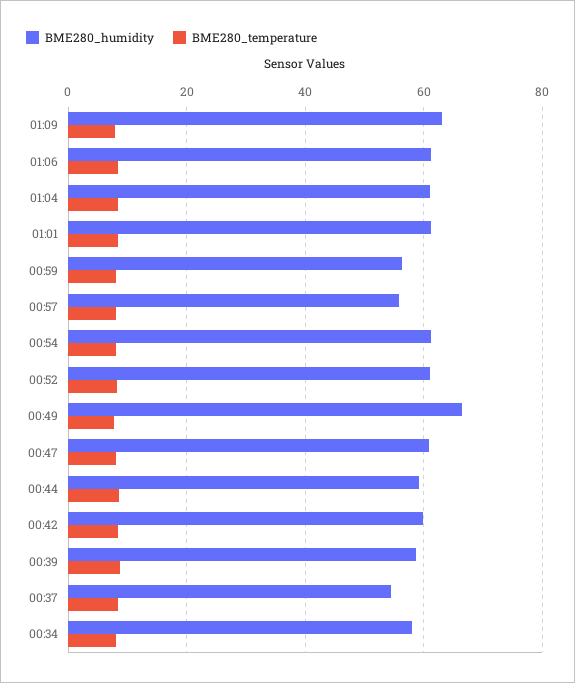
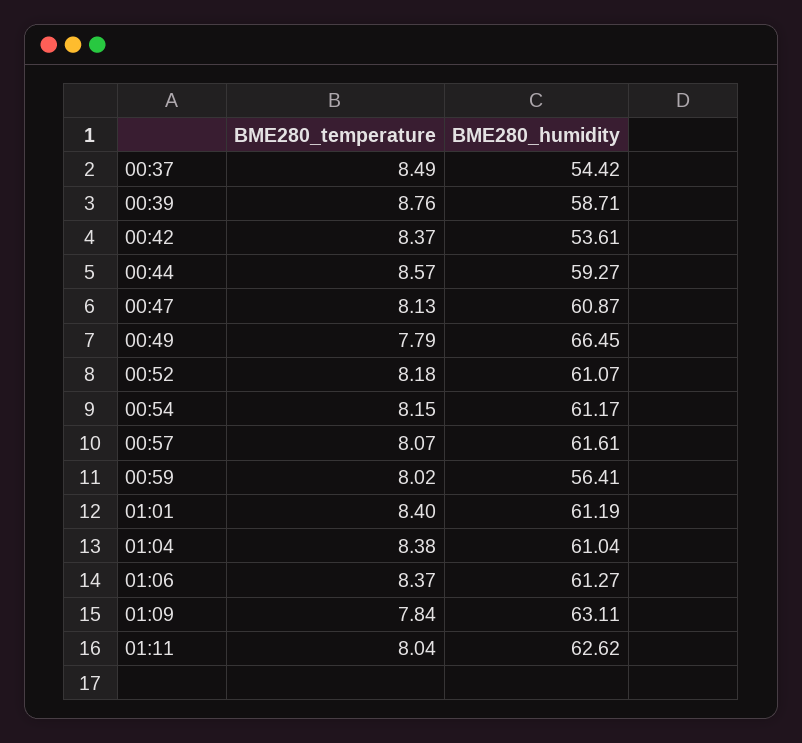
BME280_humidity, 00:57: 56 -> 61.61
BME280_humidity, 00:42: 60 -> 53.61
BME280_humidity, 00:34: 58 -> none
BME280_temperature, 00:34: 8 -> none
BME280_temperature, 01:11: none -> 8.04
BME280_humidity, 01:11: none -> 62.62

